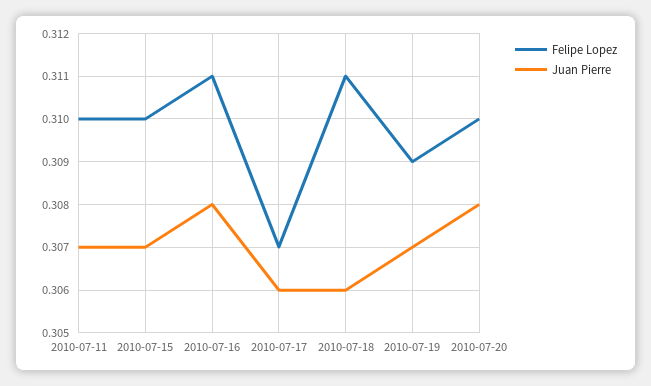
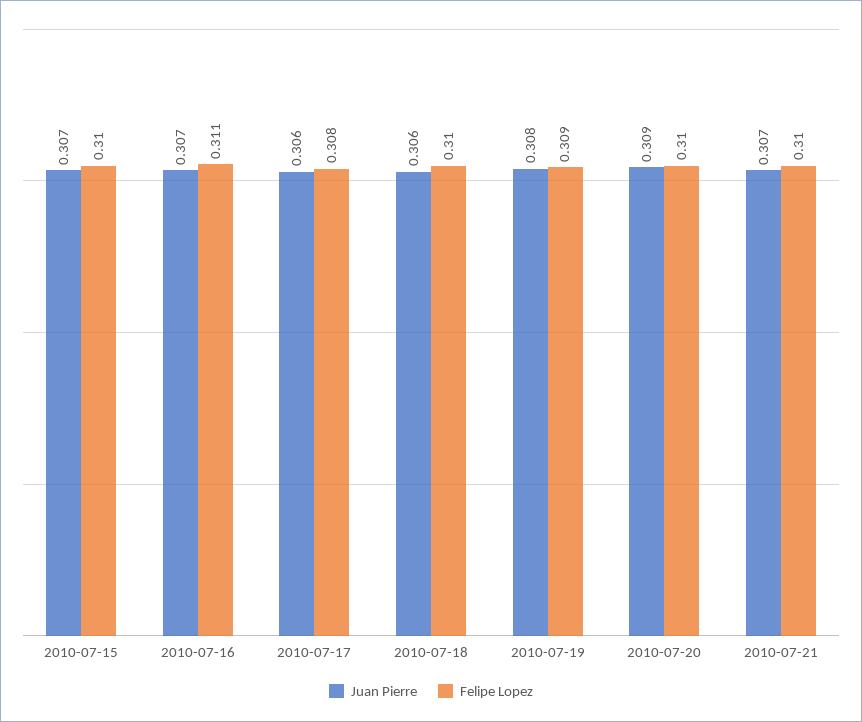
Felipe Lopez, 2010-07-11: 0.31 -> none
Juan Pierre, 2010-07-11: 0.307 -> none
Juan Pierre, 2010-07-16: 0.308 -> 0.307
Felipe Lopez, 2010-07-17: 0.307 -> 0.308
Felipe Lopez, 2010-07-18: 0.311 -> 0.31
Juan Pierre, 2010-07-19: 0.307 -> 0.308
Juan Pierre, 2010-07-20: 0.308 -> 0.309
Juan Pierre, 2010-07-21: none -> 0.307
Felipe Lopez, 2010-07-21: none -> 0.31

